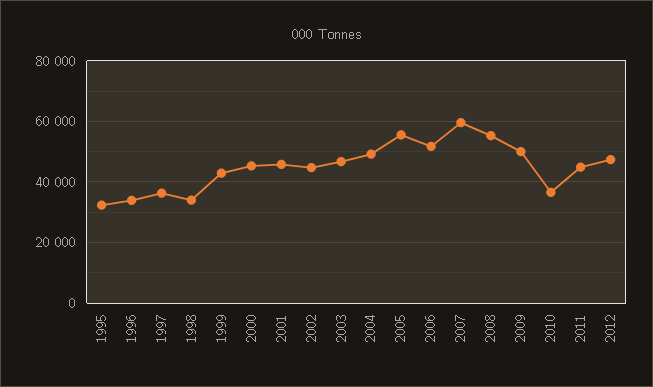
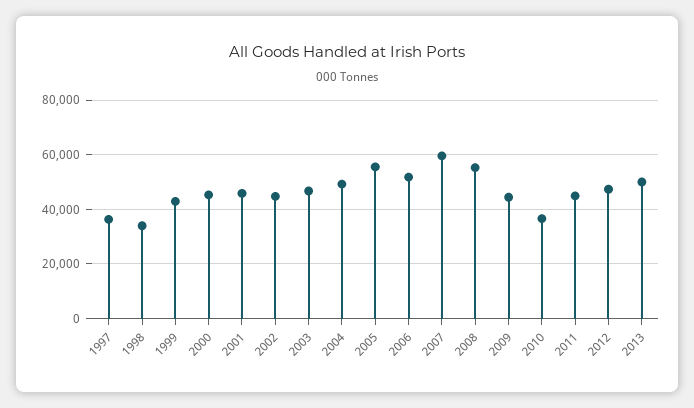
1995: 32000 -> none
1996: 34000 -> none
2009: 50000 -> 45000
2013: none -> 50000

